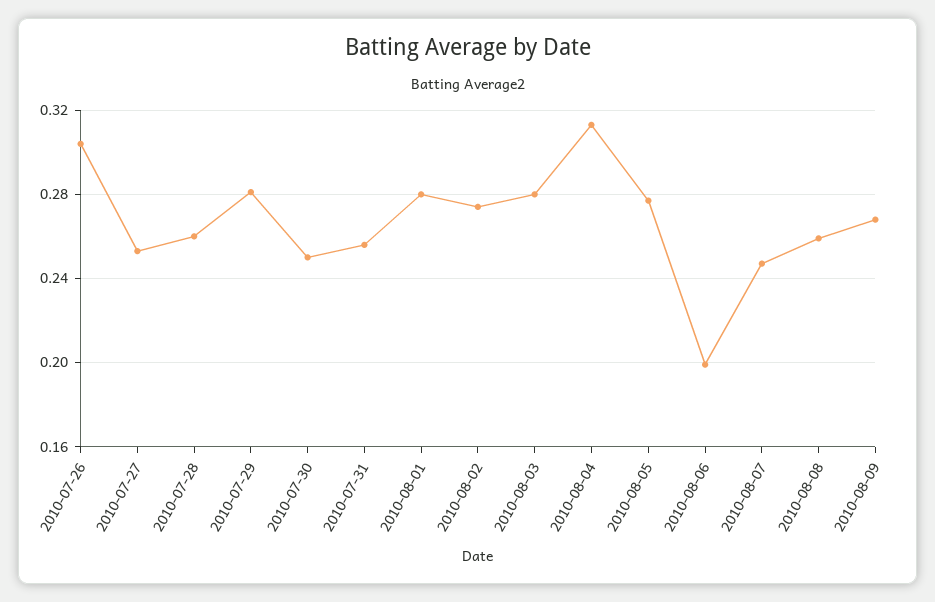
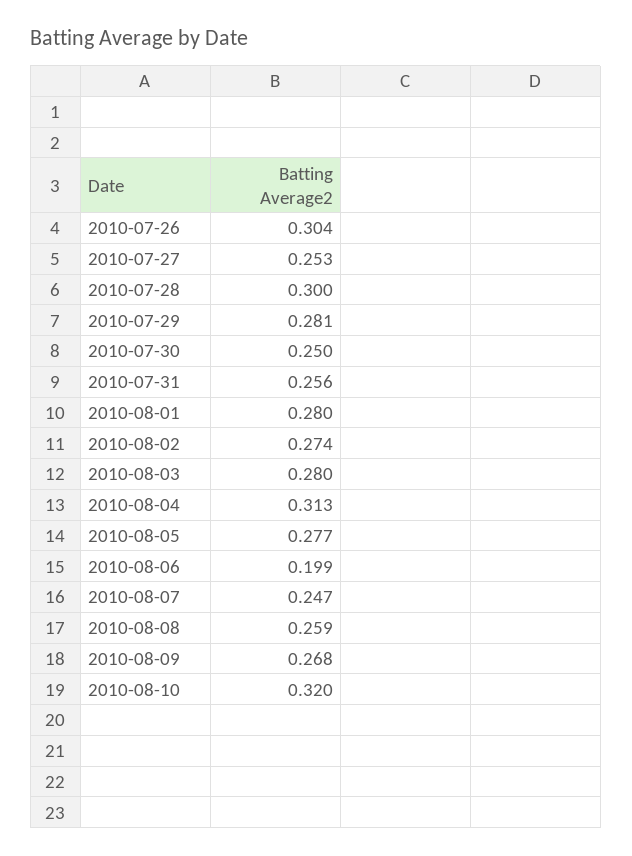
2010-07-28: 0.26 -> 0.3
2010-08-10: none -> 0.32

